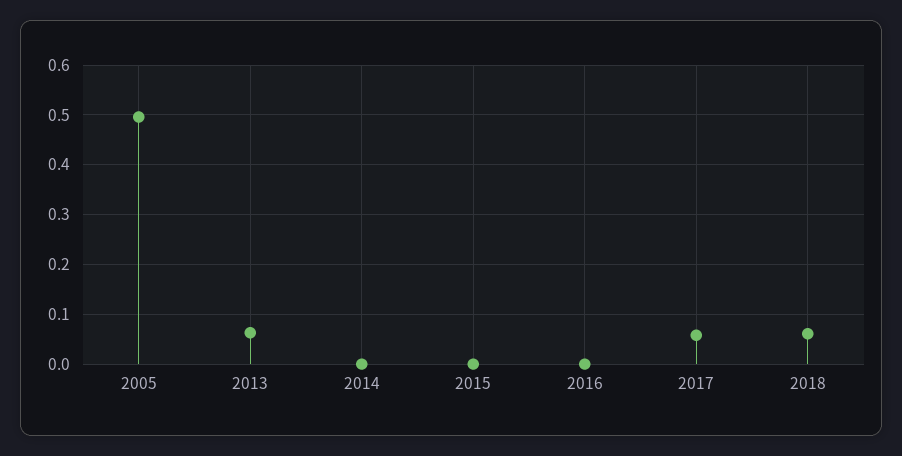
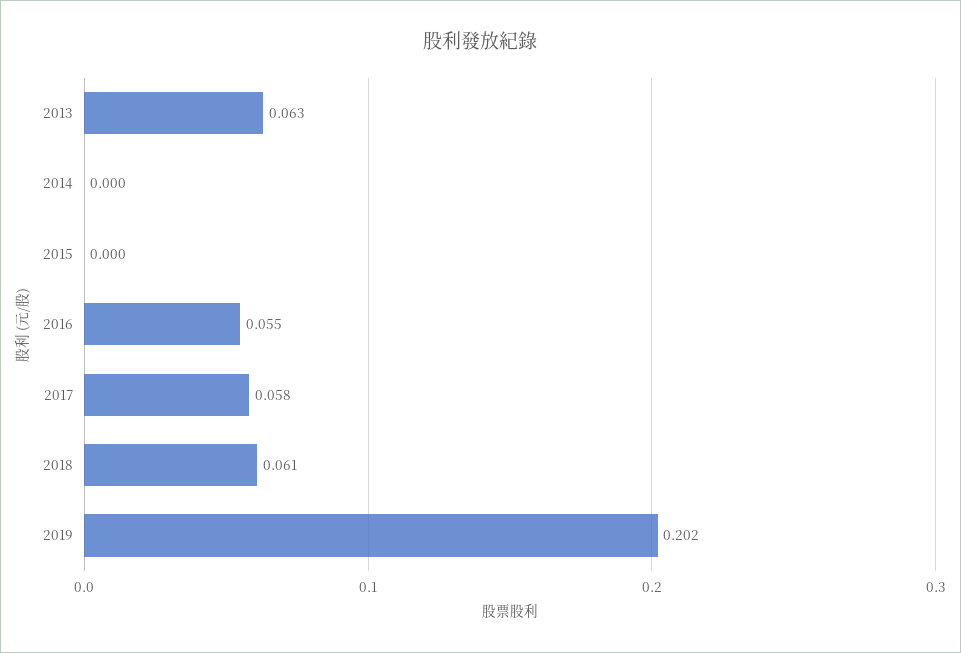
2005: 0.5 -> none
2016: 0 -> 0.055
2019: none -> 0.202

